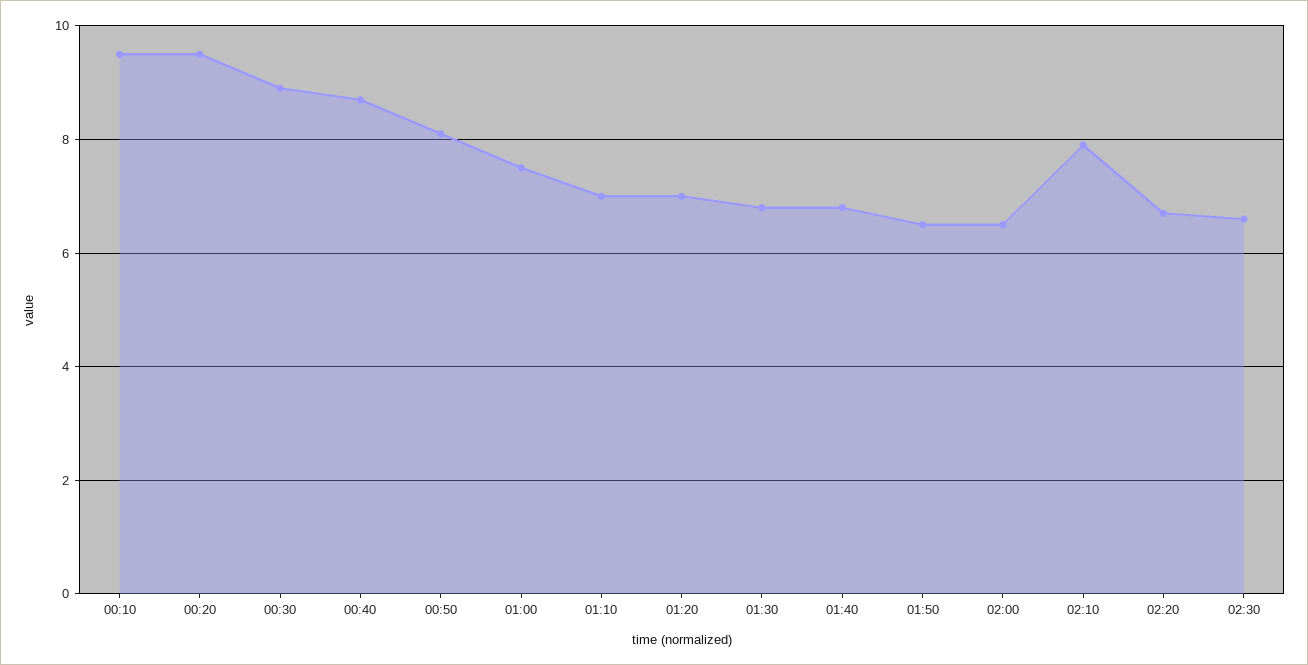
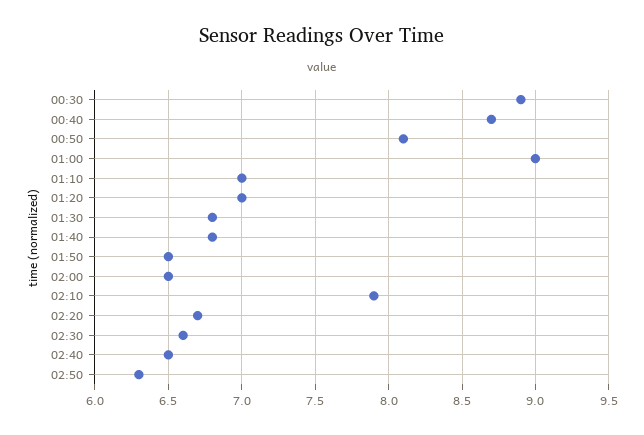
00:10: 9.5 -> none
00:20: 9.5 -> none
01:00: 7.5 -> 9
02:40: none -> 6.5
02:50: none -> 6.3

